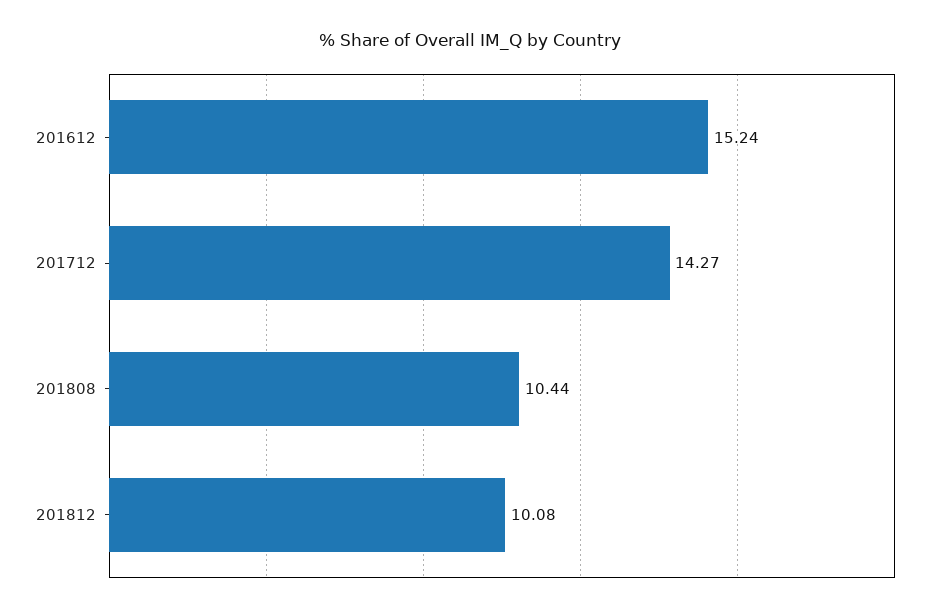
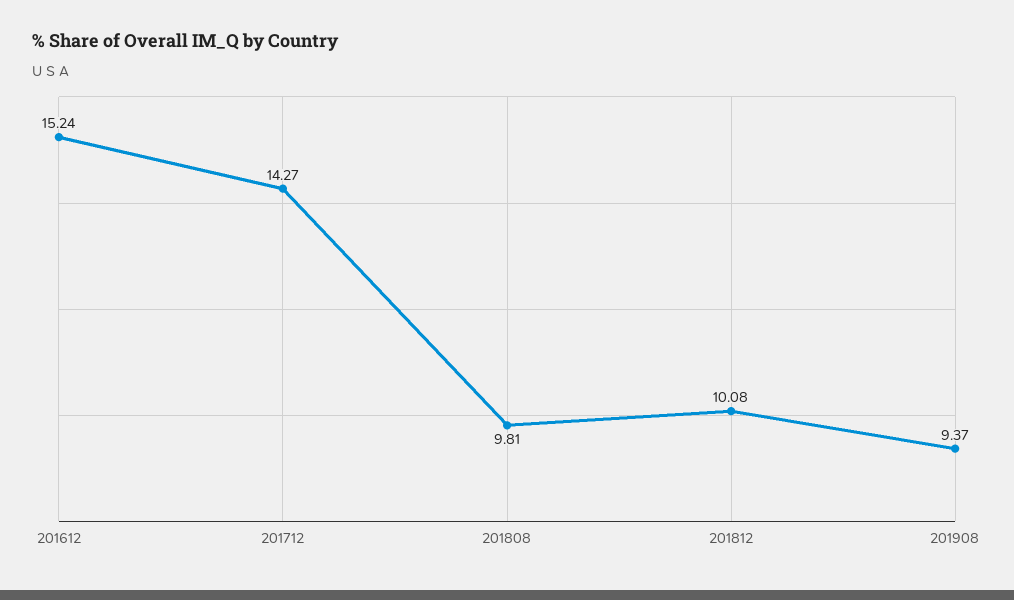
201808: 10.44 -> 9.81
201908: none -> 9.37

